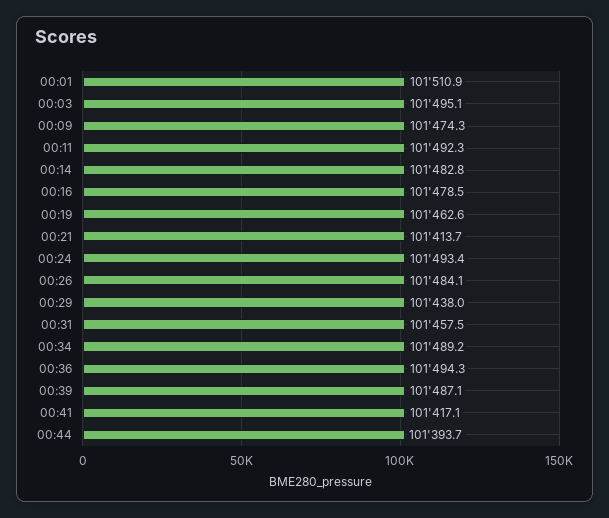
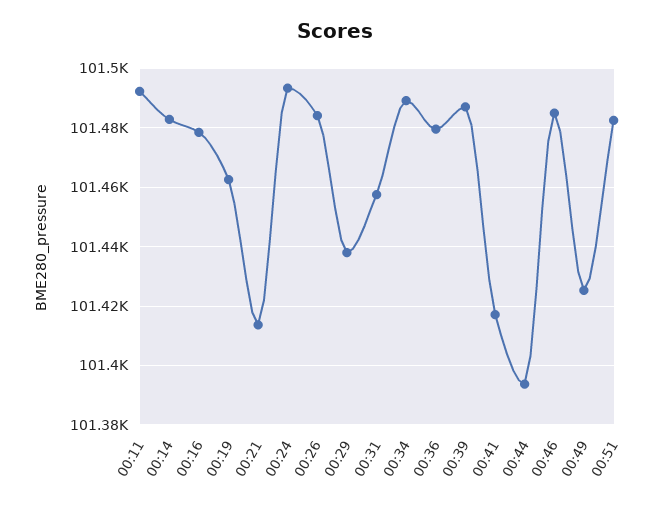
00:01: 101510.9 -> none
00:03: 101495.1 -> none
00:09: 101474.3 -> none
00:36: 101494.3 -> 101480
00:46: none -> 101485
00:49: none -> 101425
00:51: none -> 101482.5

